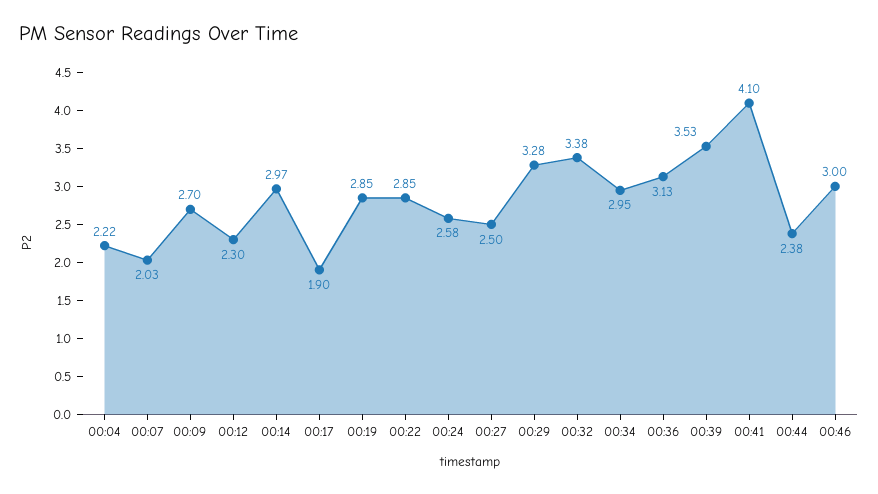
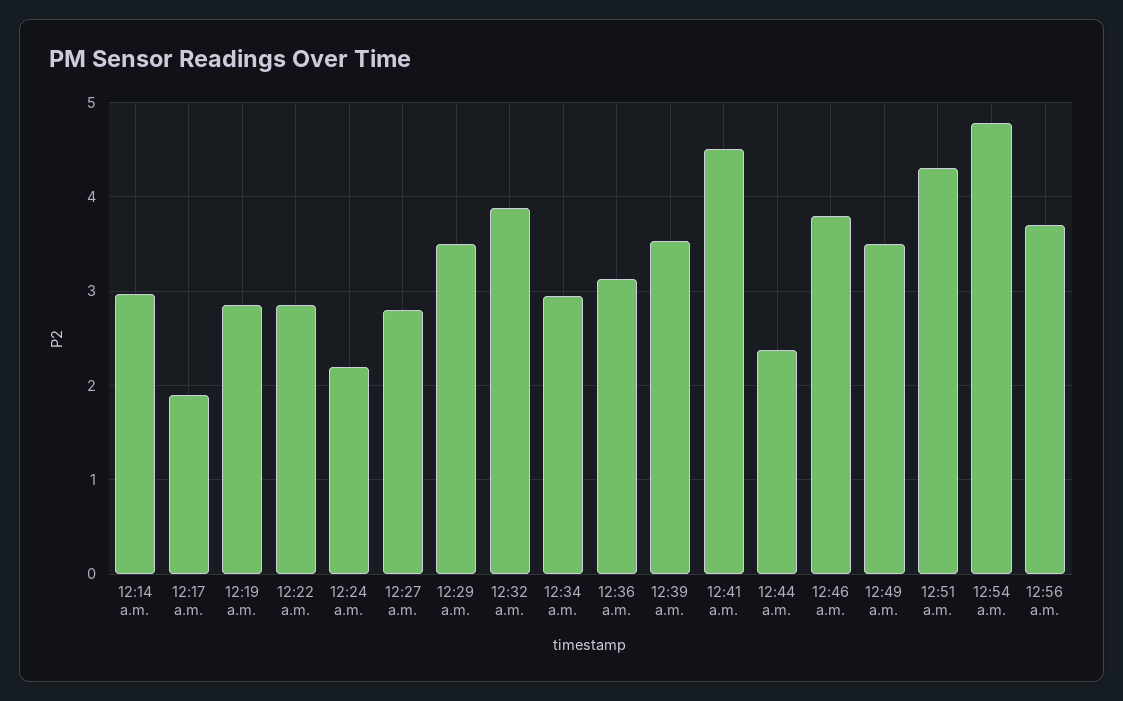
00:04: 2.22 -> none
00:07: 2.03 -> none
00:09: 2.7 -> none
00:12: 2.3 -> none
00:24: 2.58 -> 2.2
00:27: 2.5 -> 2.8
00:29: 3.28 -> 3.5
00:32: 3.38 -> 3.9
00:41: 4.1 -> 4.5
00:46: 3 -> 3.8
12:49 a.m.: none -> 3.5
12:51 a.m.: none -> 4.3
12:54 a.m.: none -> 4.8
12:56 a.m.: none -> 3.7

